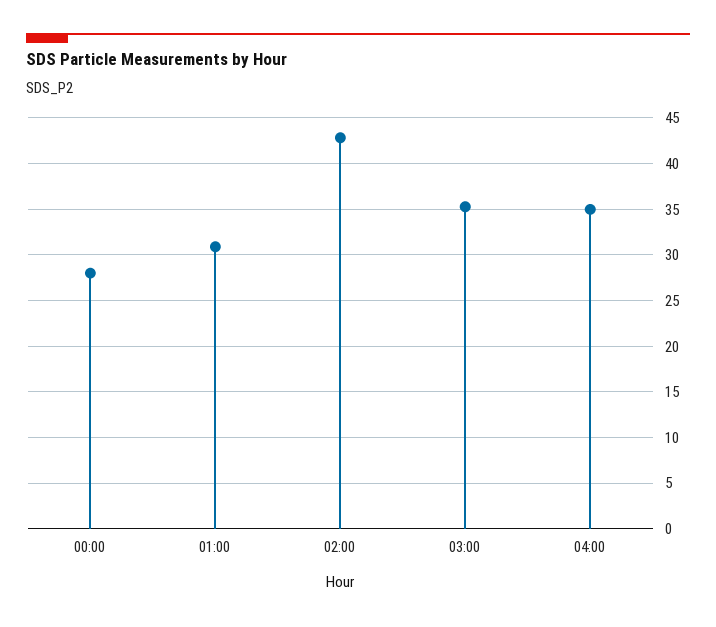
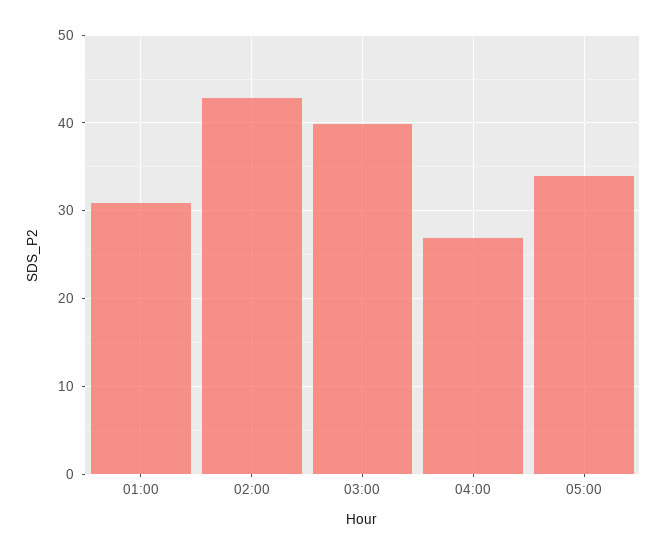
00:00: 28 -> none
03:00: 35 -> 40
04:00: 35 -> 27
05:00: none -> 34

